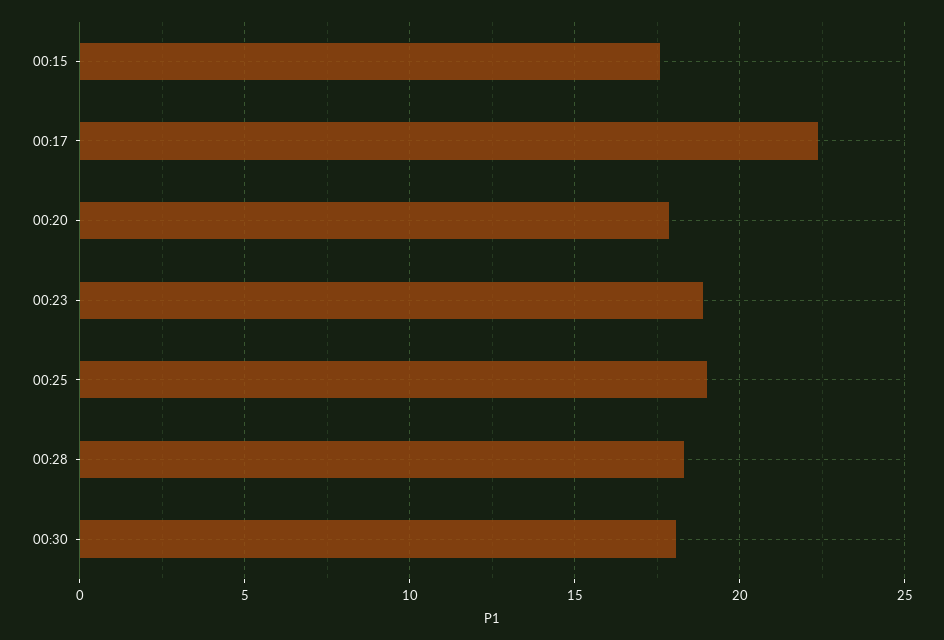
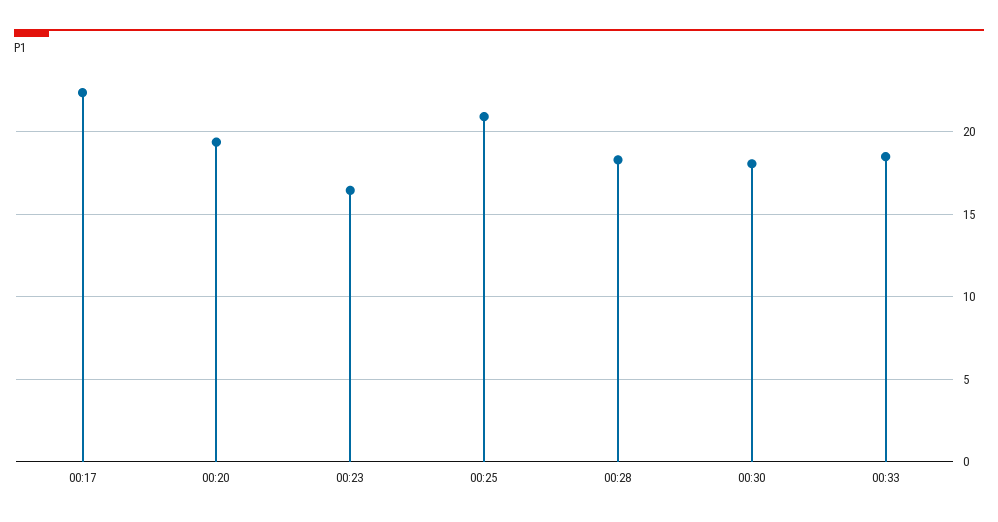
00:15: 17.5 -> none
00:20: 18 -> 19.5
00:23: 19 -> 16.5
00:25: 19 -> 21
00:33: none -> 18.5

